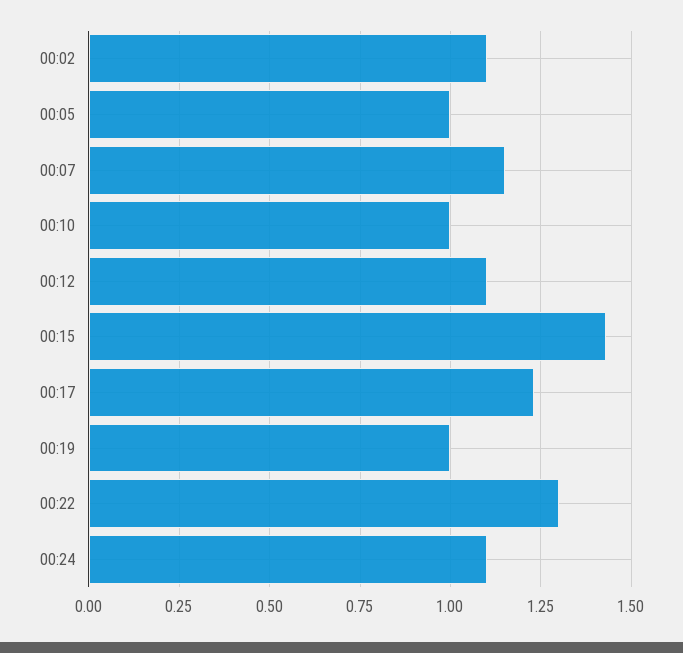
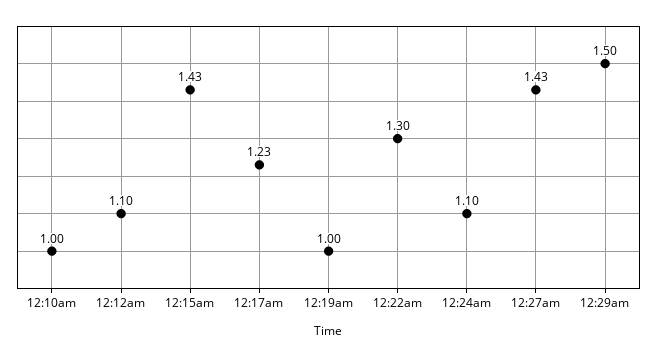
00:02: 1.1 -> none
00:05: 1 -> none
00:07: 1.15 -> none
12:27am: none -> 1.43
12:29am: none -> 1.5

